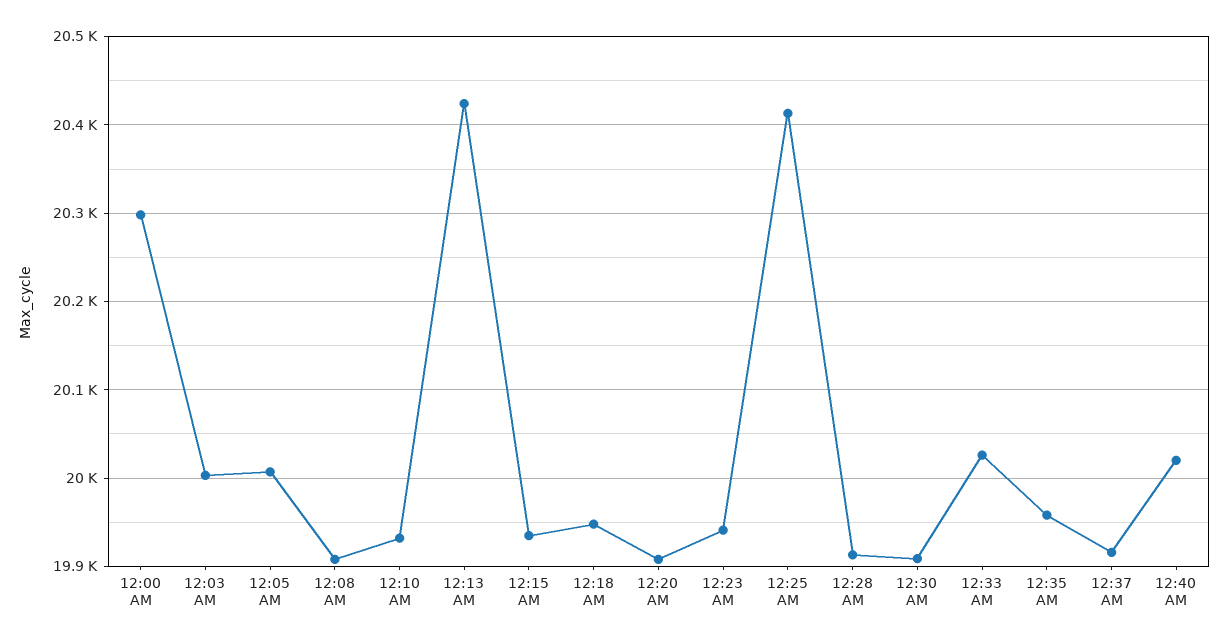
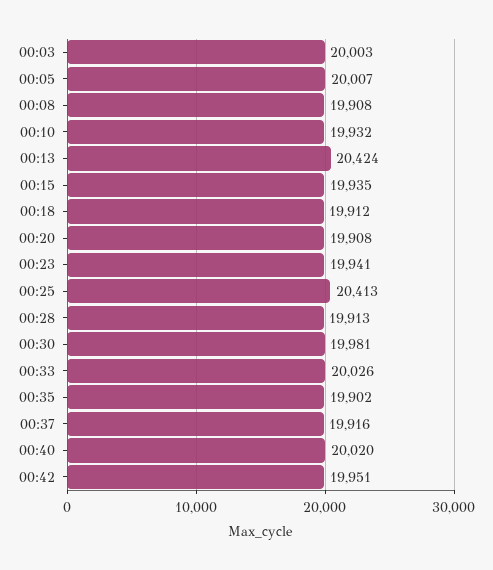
12:00 AM: 20300 -> none
12:18 AM: 19950 -> 19912
12:30 AM: 19910 -> 19981
12:35 AM: 19960 -> 19902
00:42: none -> 19951

